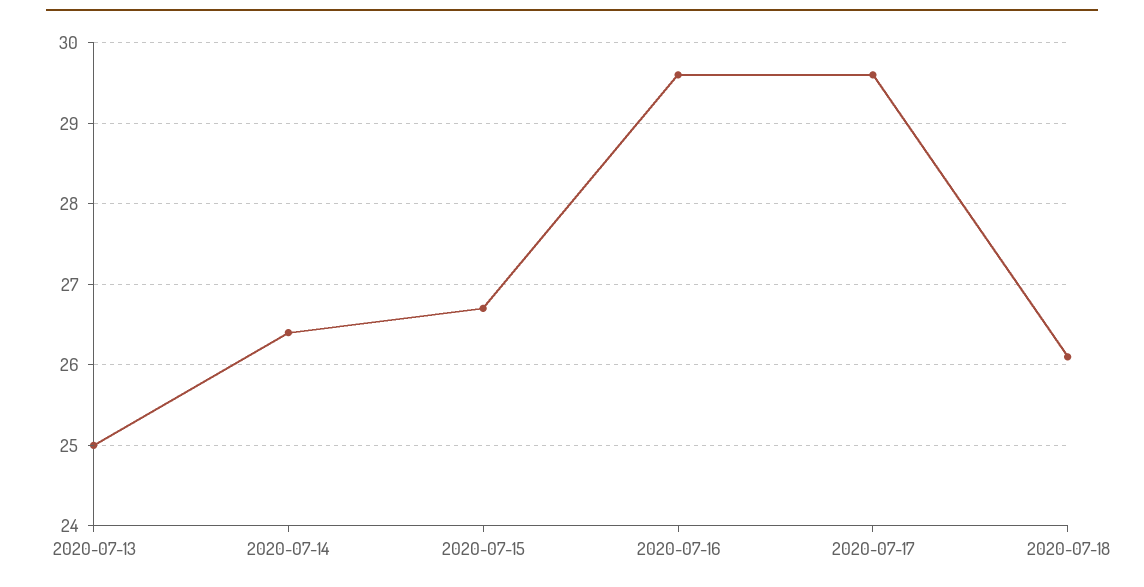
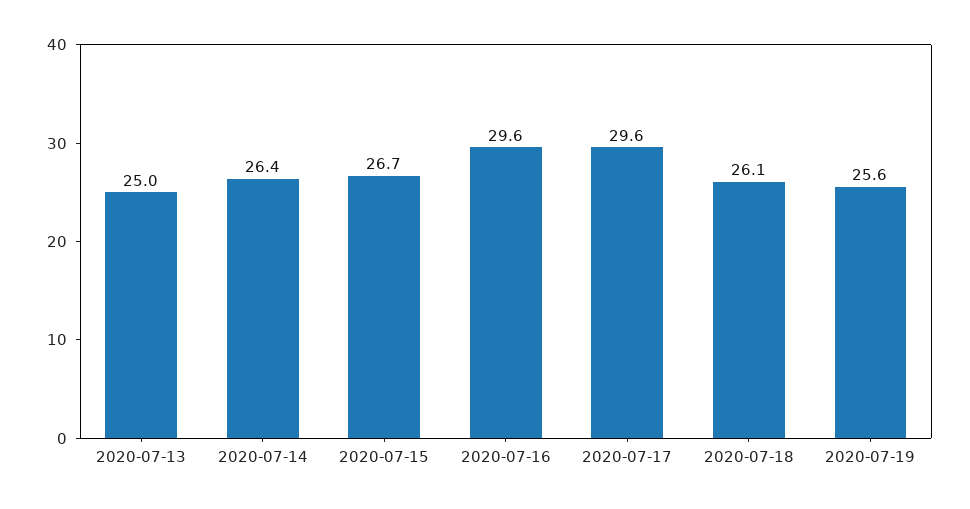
2020-07-19: none -> 25.6

